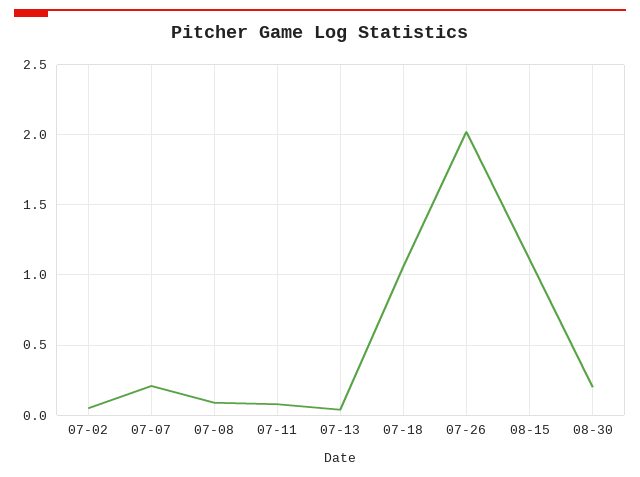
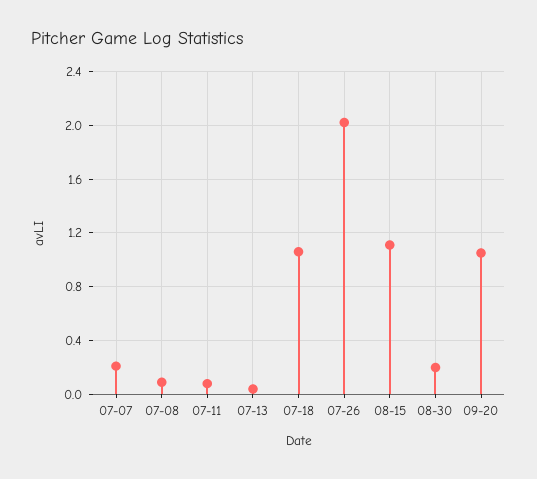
07-02: 0.05 -> none
09-20: none -> 1.05

